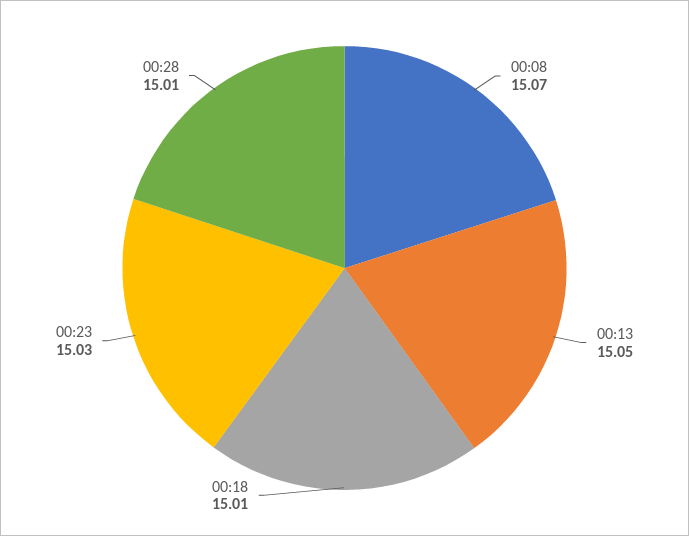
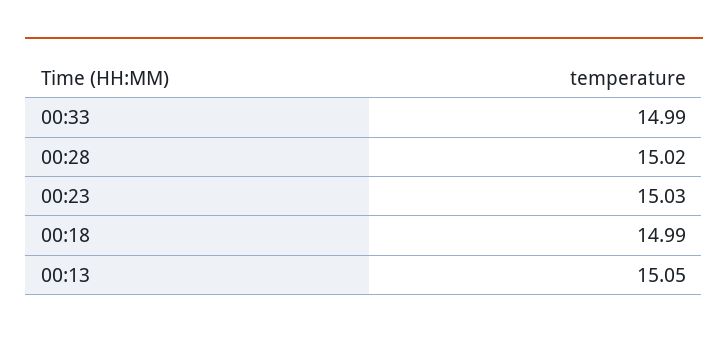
00:08: 15.07 -> none
00:18: 15.01 -> 14.99
00:28: 15.01 -> 15.02
00:33: none -> 14.99

